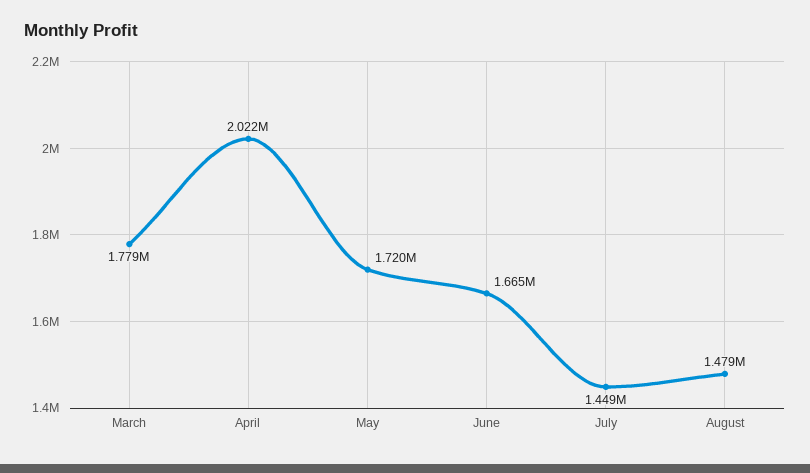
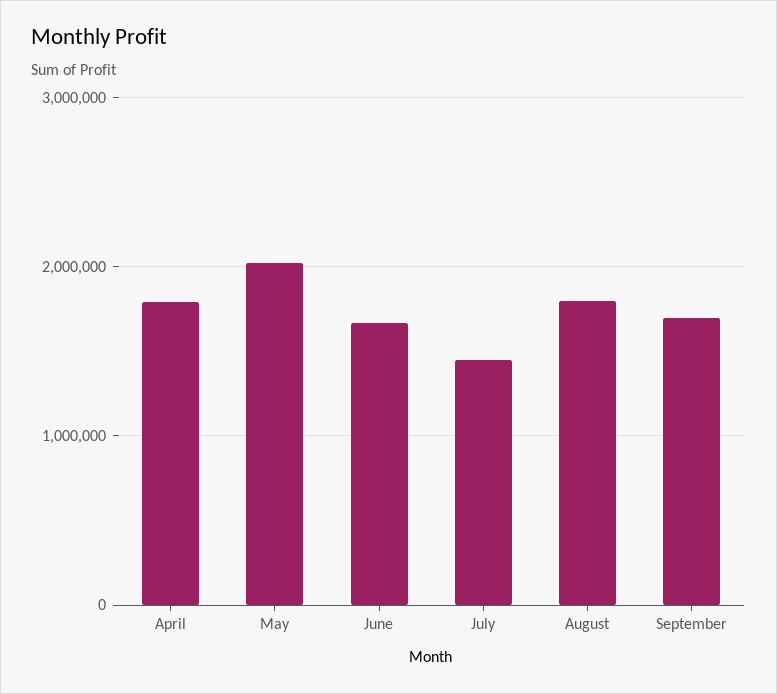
March: 1779000 -> none
April: 2022000 -> 1800000
May: 1720000 -> 2000000
August: 1479000 -> 1800000
September: none -> 1700000

